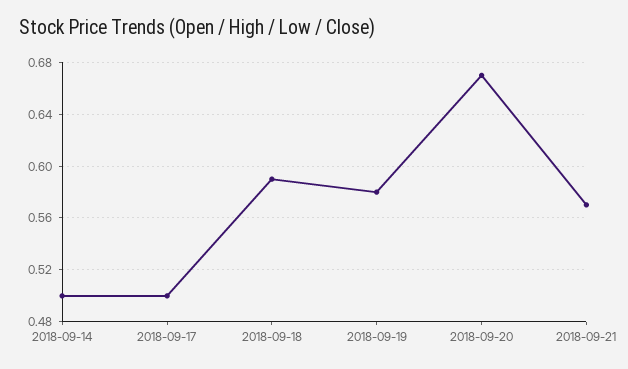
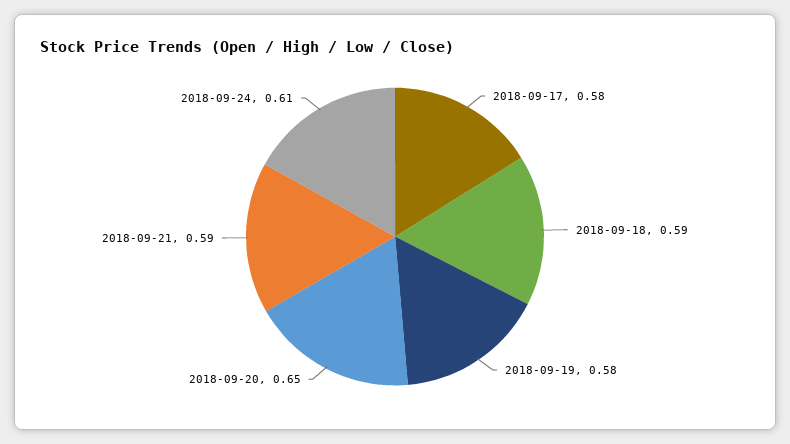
2018-09-14: 0.5 -> none
2018-09-17: 0.5 -> 0.58
2018-09-20: 0.67 -> 0.65
2018-09-21: 0.57 -> 0.59
2018-09-24: none -> 0.61

